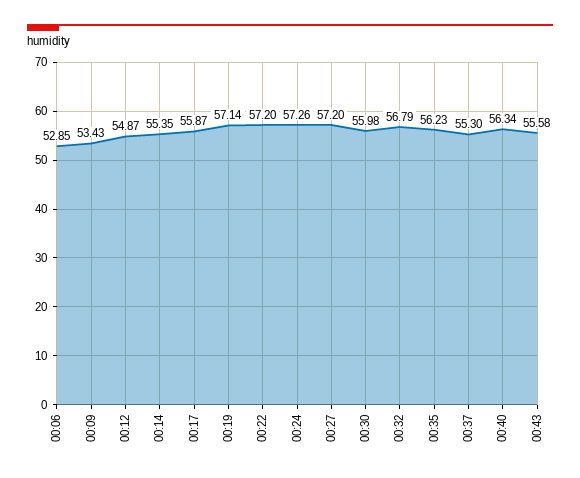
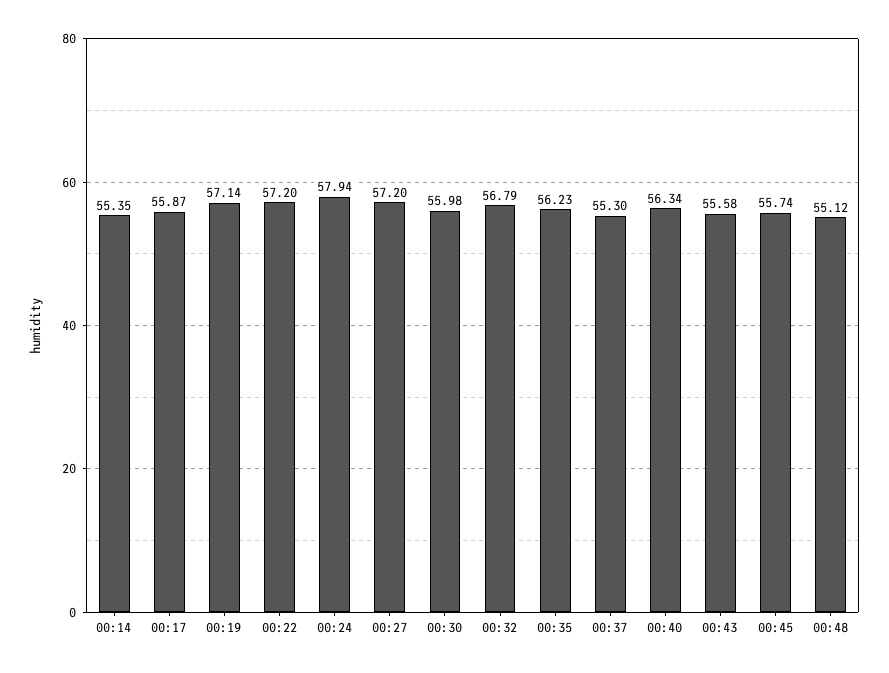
00:06: 52.85 -> none
00:09: 53.43 -> none
00:12: 54.87 -> none
00:24: 57.26 -> 57.94
00:45: none -> 55.74
00:48: none -> 55.12

